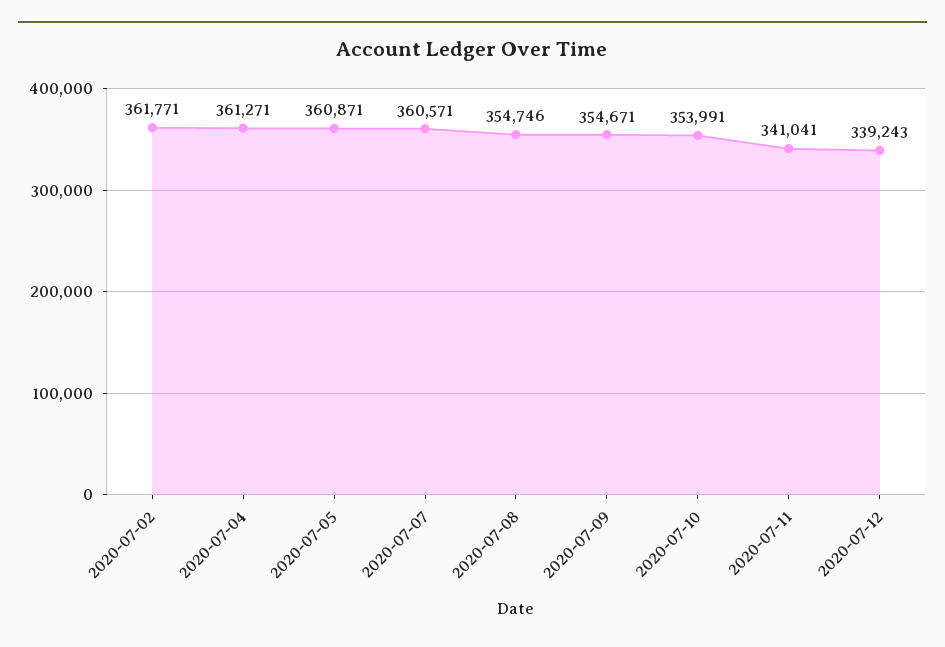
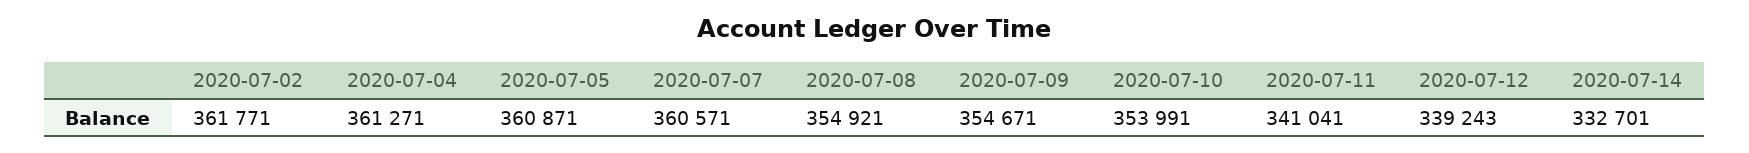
2020-07-08: 354746 -> 354921
2020-07-14: none -> 332701

